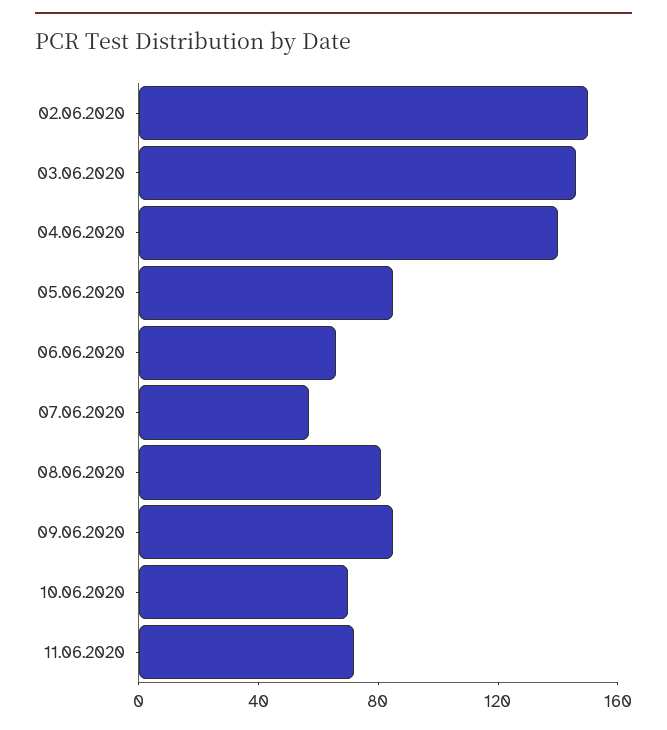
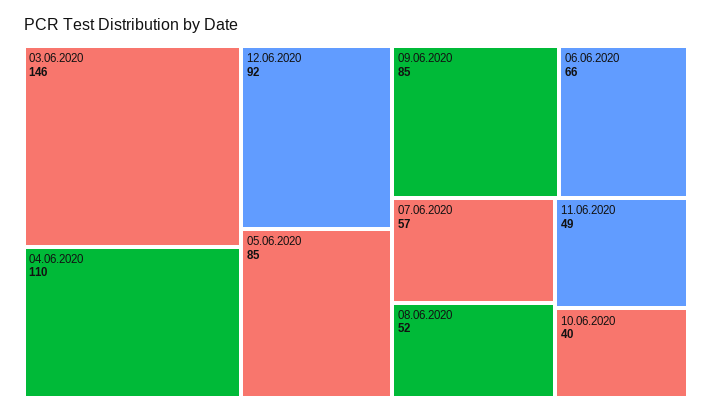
02.06.2020: 150 -> none
04.06.2020: 140 -> 110
08.06.2020: 80 -> 52
10.06.2020: 70 -> 40
11.06.2020: 70 -> 49
12.06.2020: none -> 92

